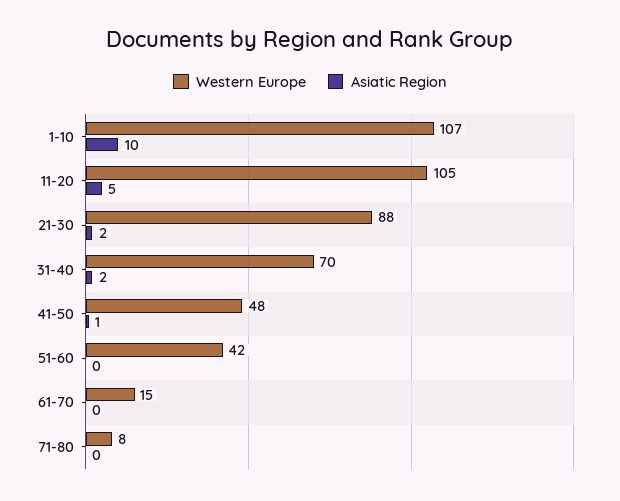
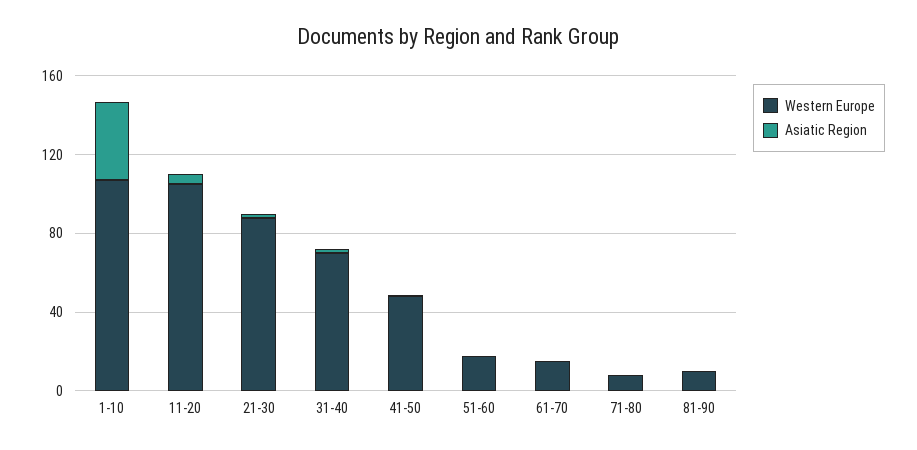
Asiatic Region, 1-10: 10 -> 40
Western Europe, 51-60: 42 -> 20
Western Europe, 81-90: none -> 10
Asiatic Region, 81-90: none -> 0

